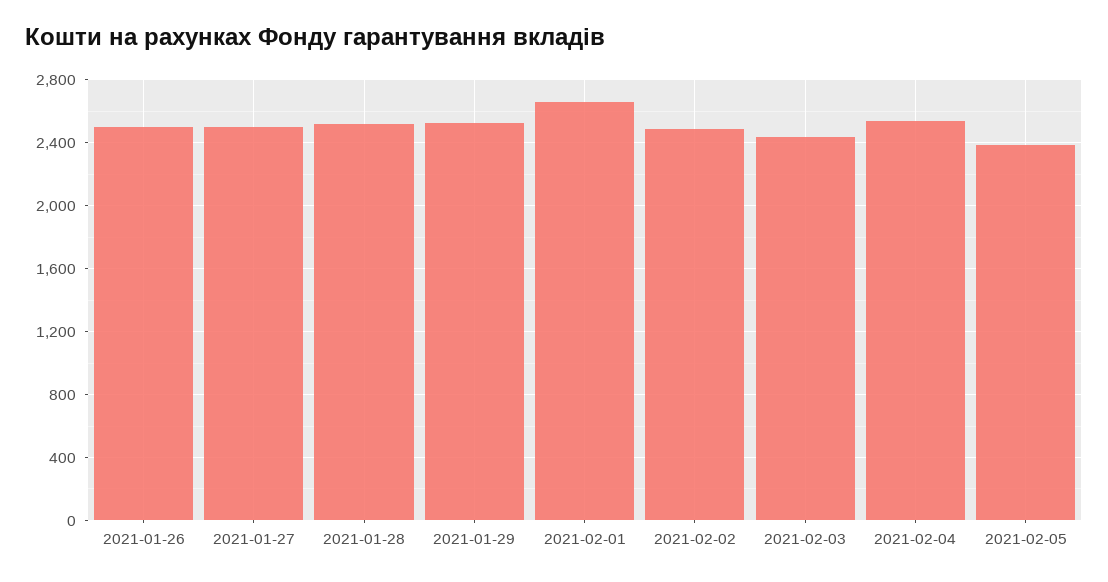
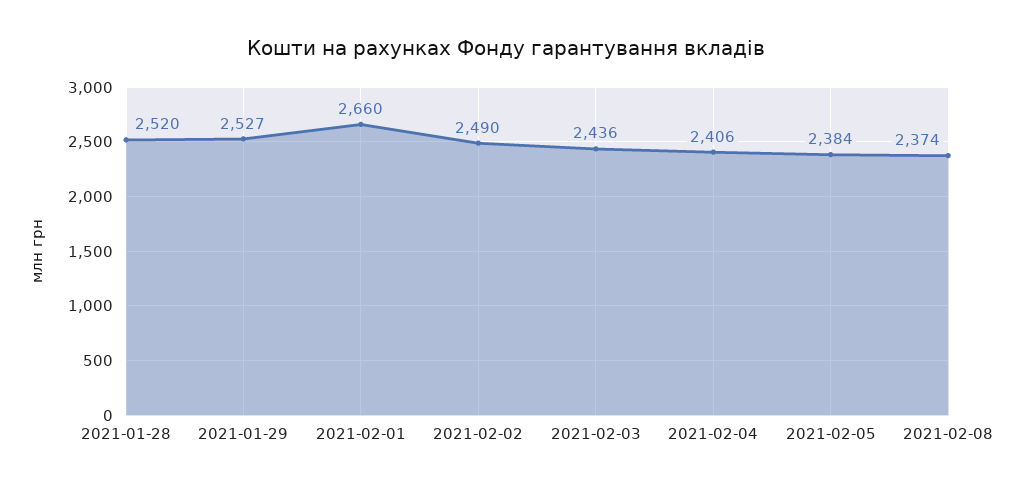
2021-01-26: 2500 -> none
2021-01-27: 2500 -> none
2021-02-04: 2550 -> 2406
2021-02-08: none -> 2374

